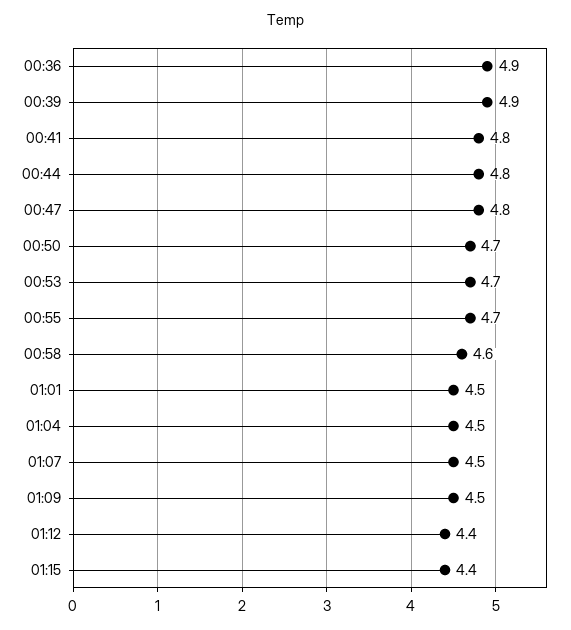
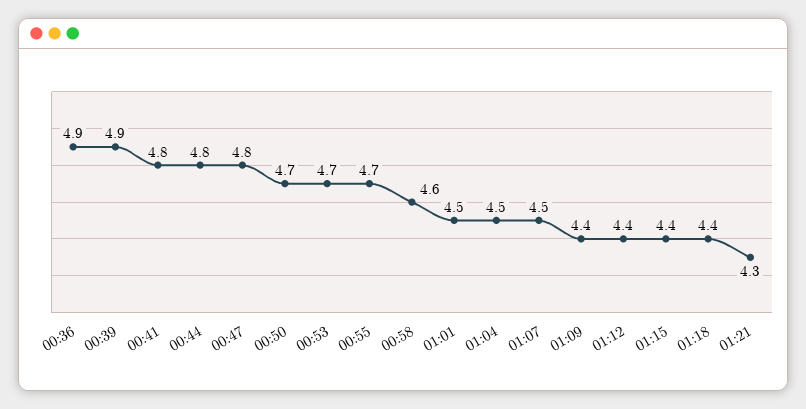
01:09: 4.5 -> 4.4
01:18: none -> 4.4
01:21: none -> 4.3

